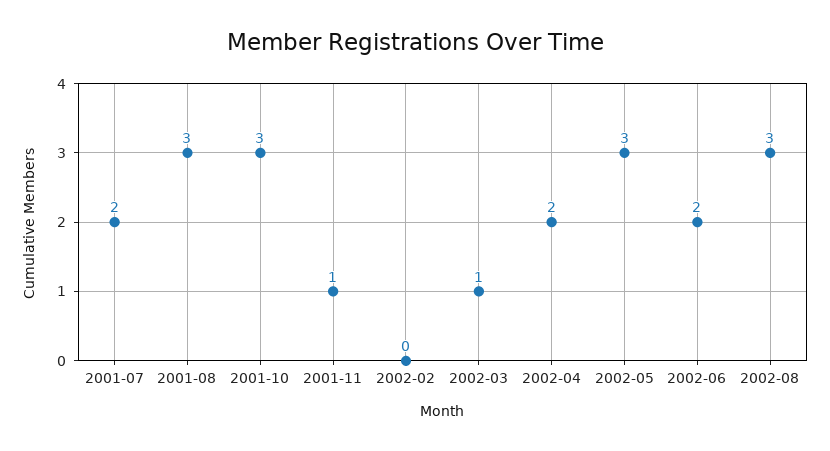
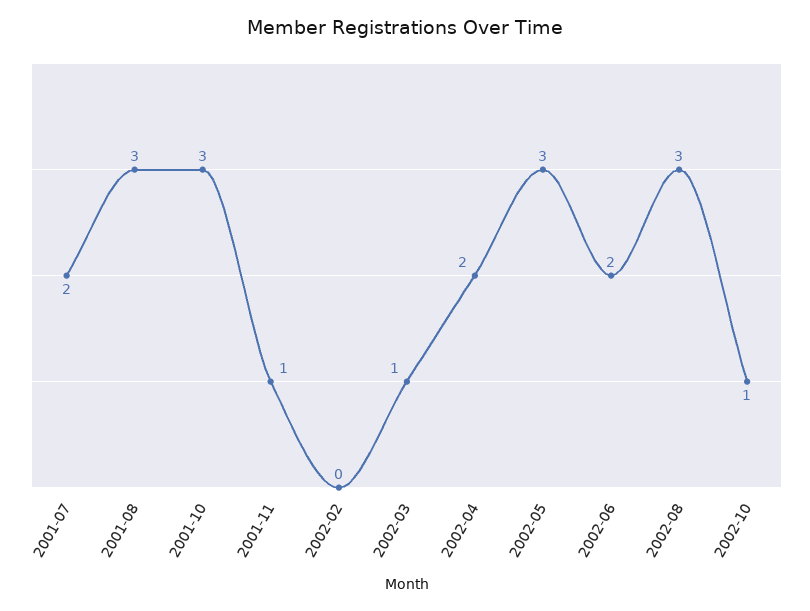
2002-10: none -> 1

